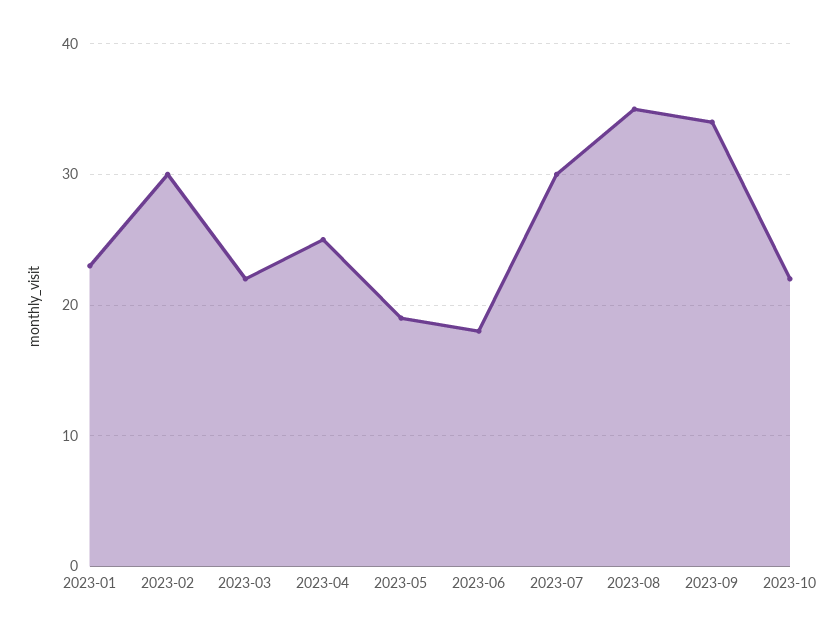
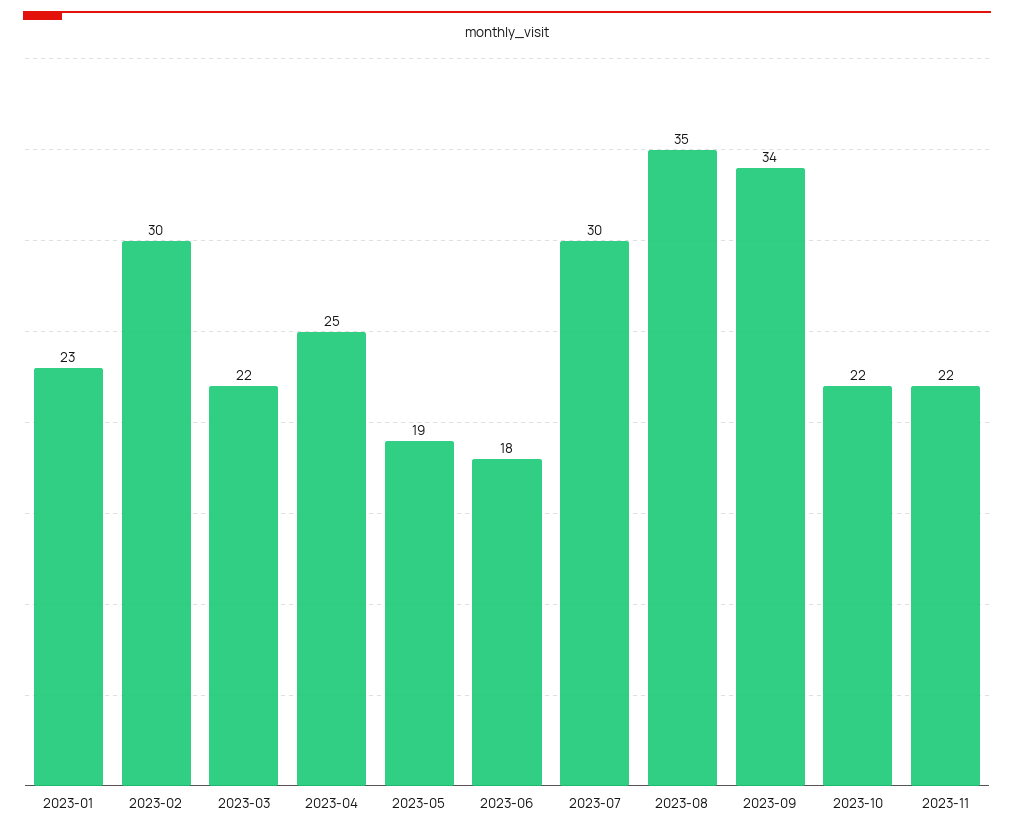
2023-11: none -> 22

